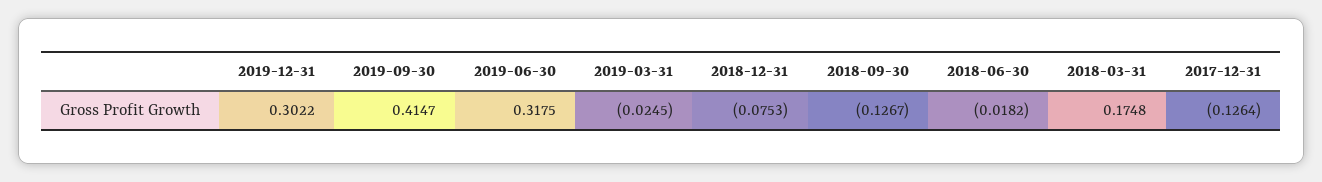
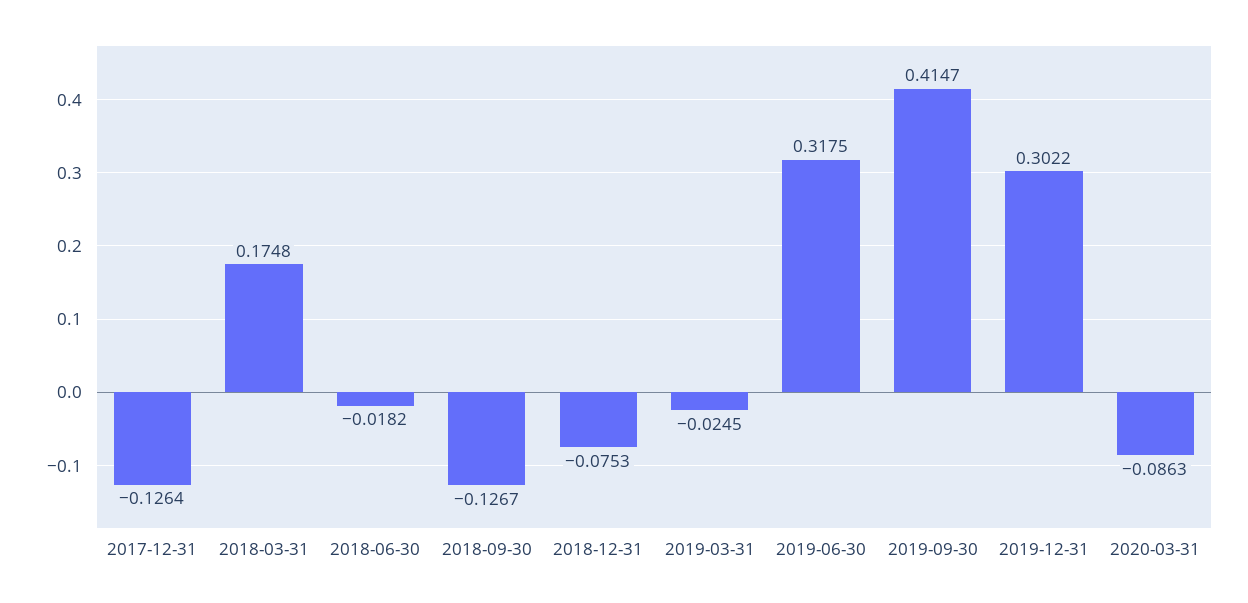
2020-03-31: none -> -0.0863

